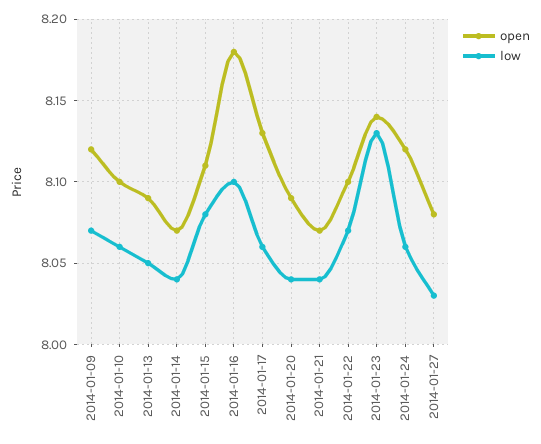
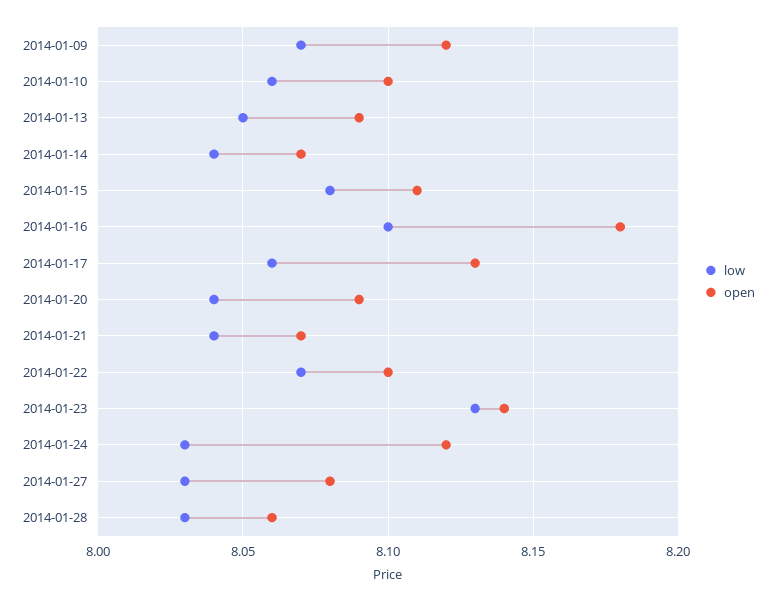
low, 2014-01-24: 8.06 -> 8.03
low, 2014-01-28: none -> 8.03
open, 2014-01-28: none -> 8.06

